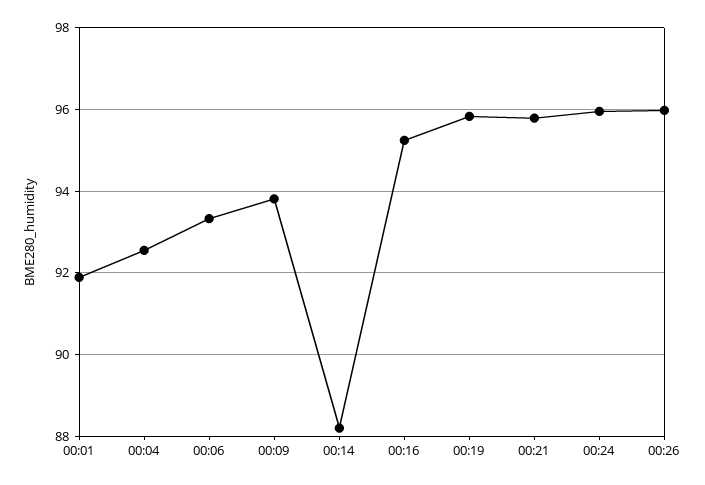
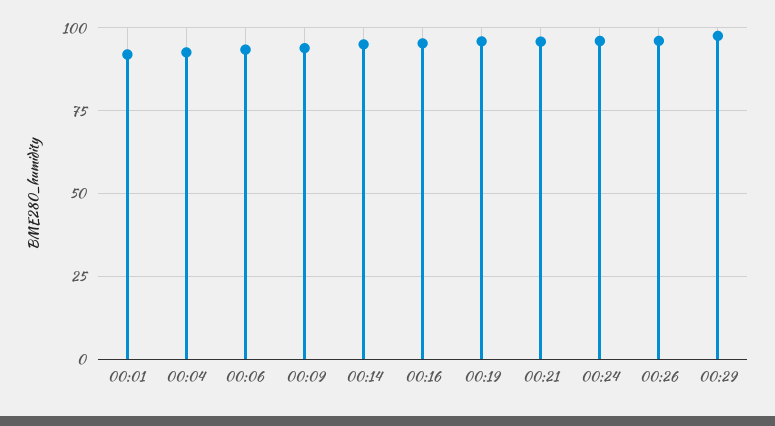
00:14: 88.2 -> 95
00:29: none -> 97.5

